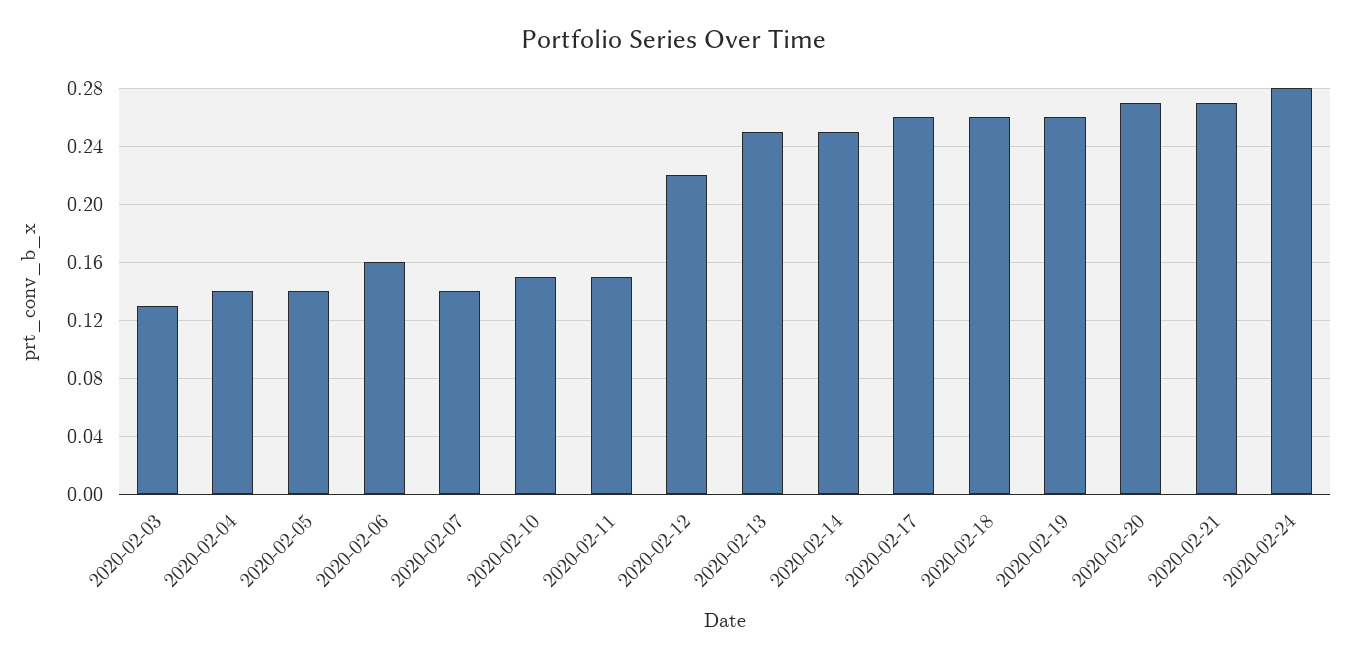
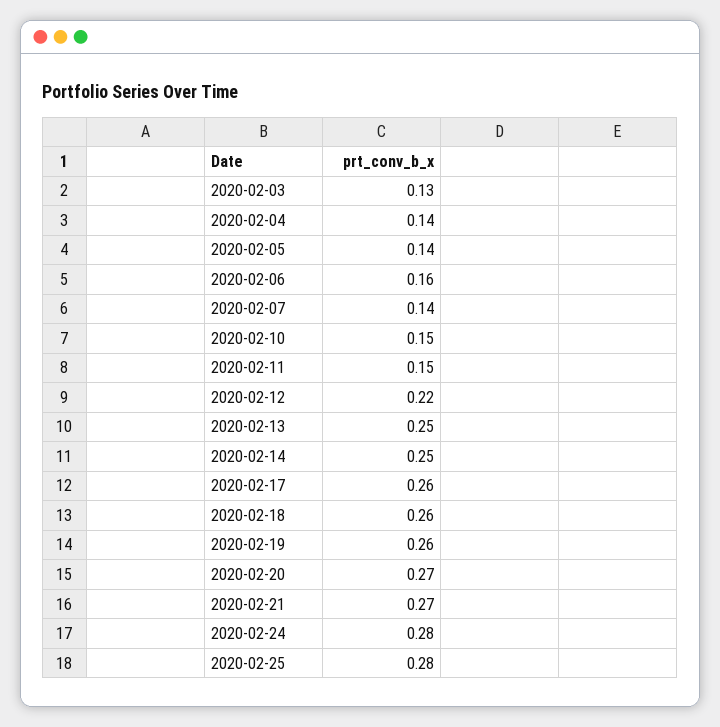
2020-02-25: none -> 0.28

